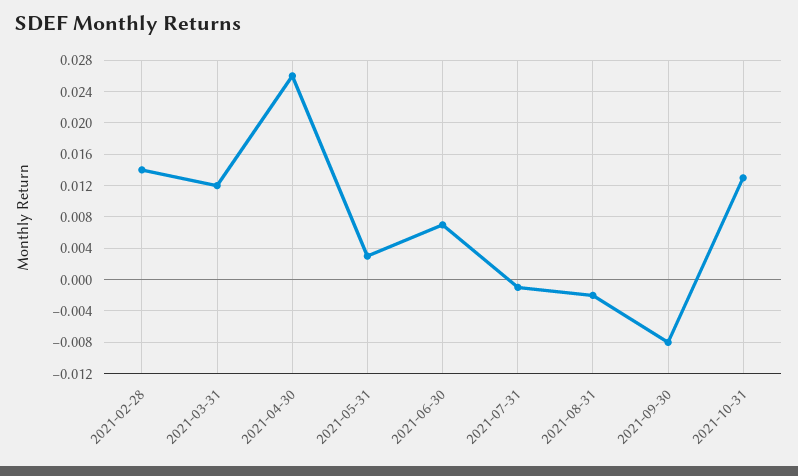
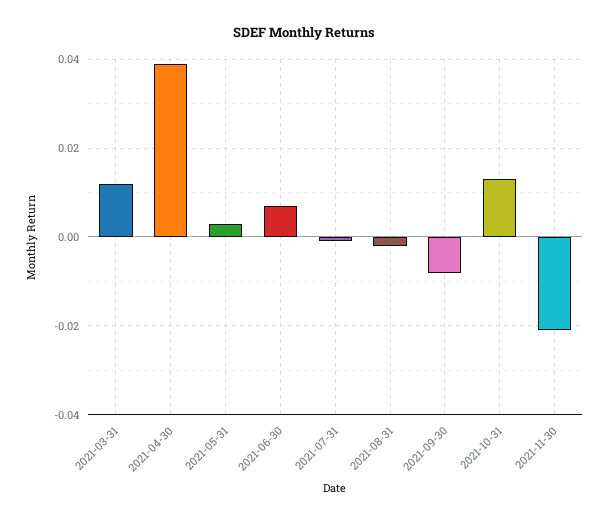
2021-02-28: 0.014 -> none
2021-04-30: 0.026 -> 0.04
2021-11-30: none -> -0.02

